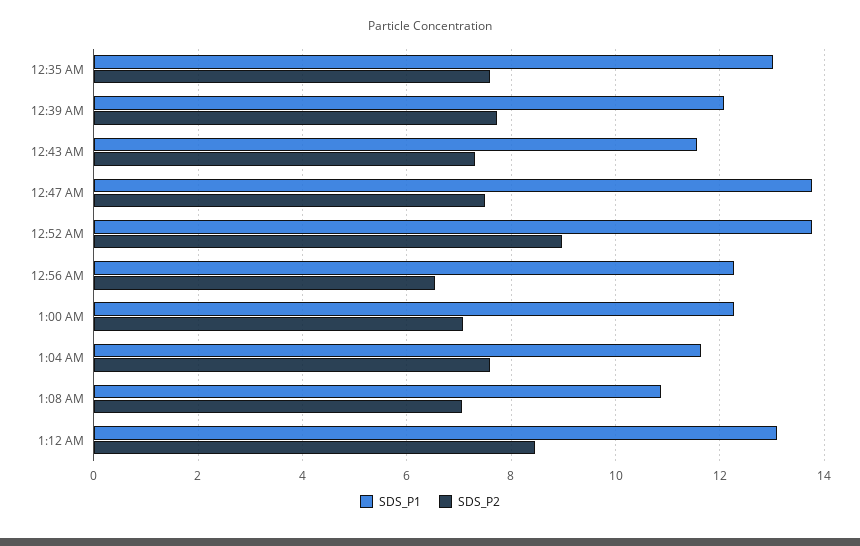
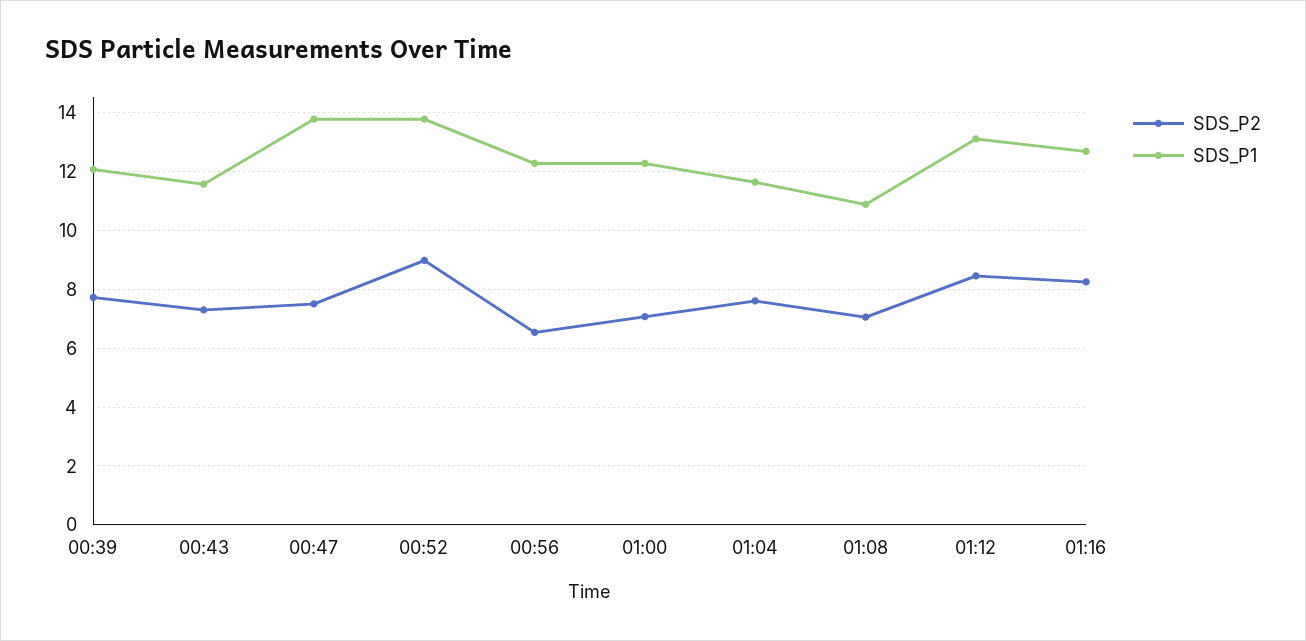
SDS_P1, 12:35 AM: 13 -> none
SDS_P2, 12:35 AM: 7.6 -> none
SDS_P2, 01:16: none -> 8.25
SDS_P1, 01:16: none -> 12.75

